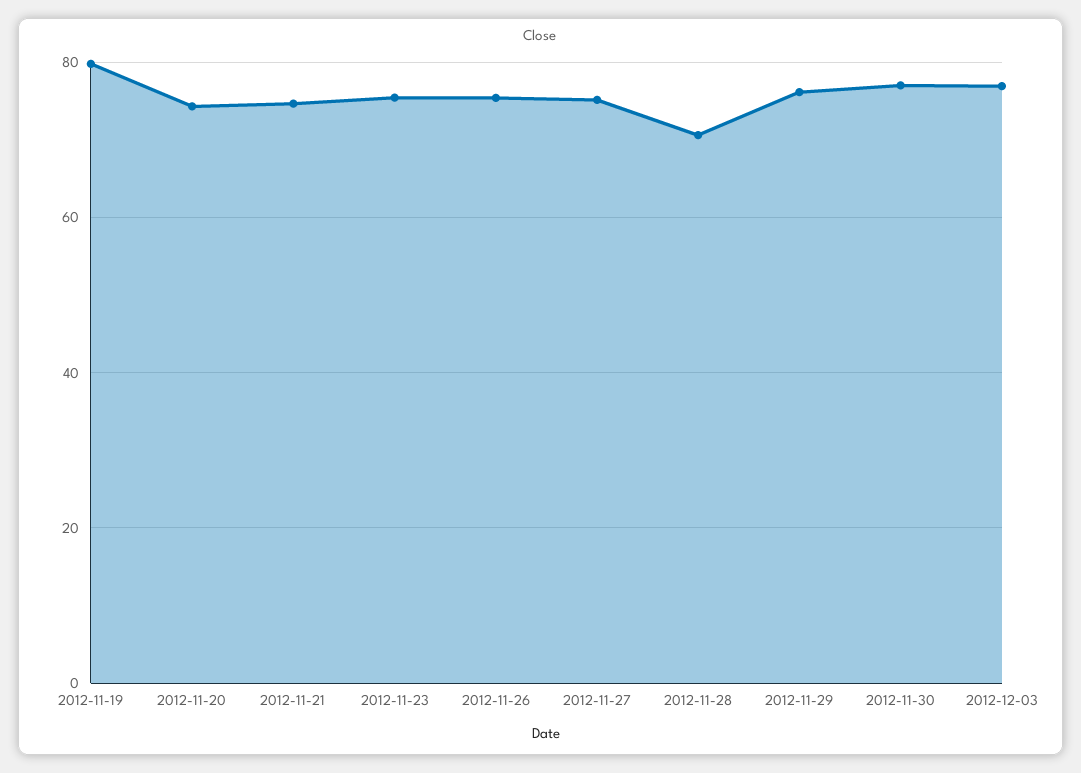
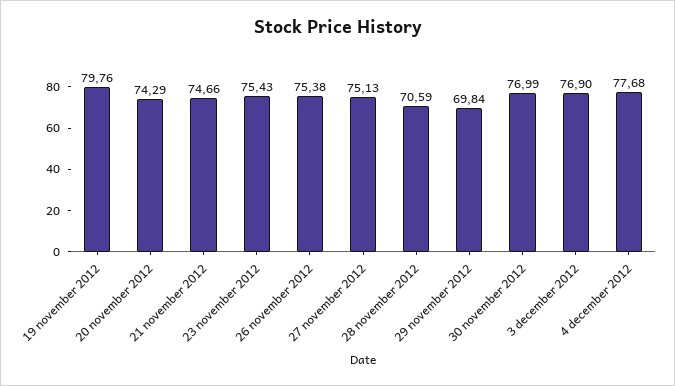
2012-11-29: 76 -> 69.84
4 december 2012: none -> 77.68

